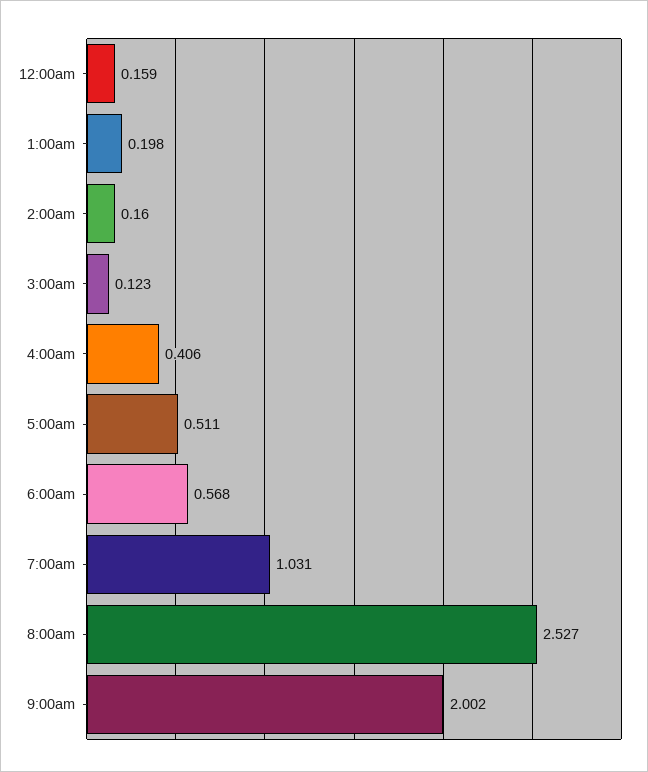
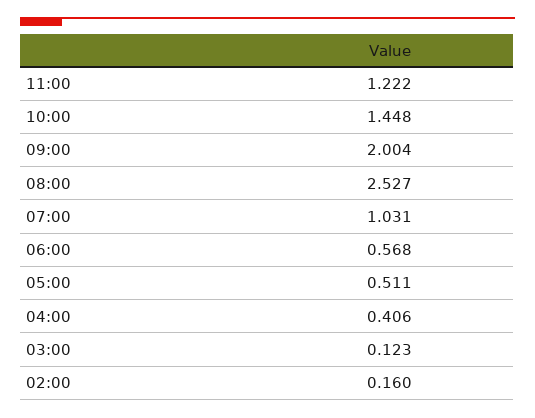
12:00am: 0.159 -> none
1:00am: 0.198 -> none
9:00am: 2.002 -> 2.004
11:00: none -> 1.222
10:00: none -> 1.448

